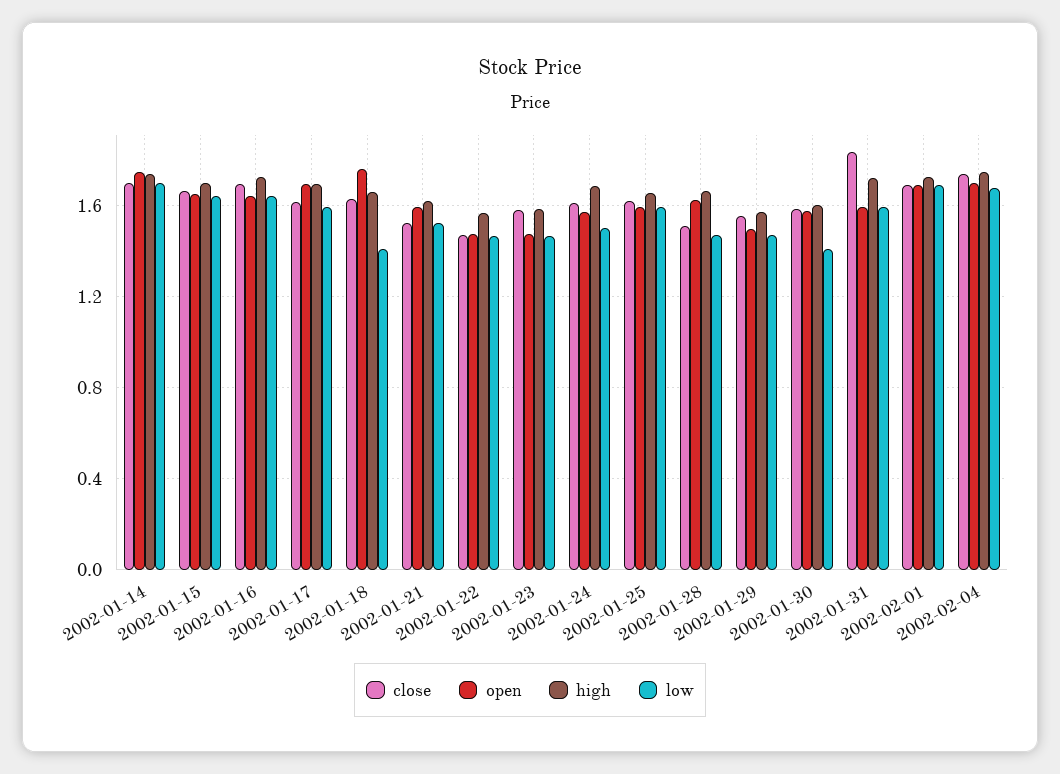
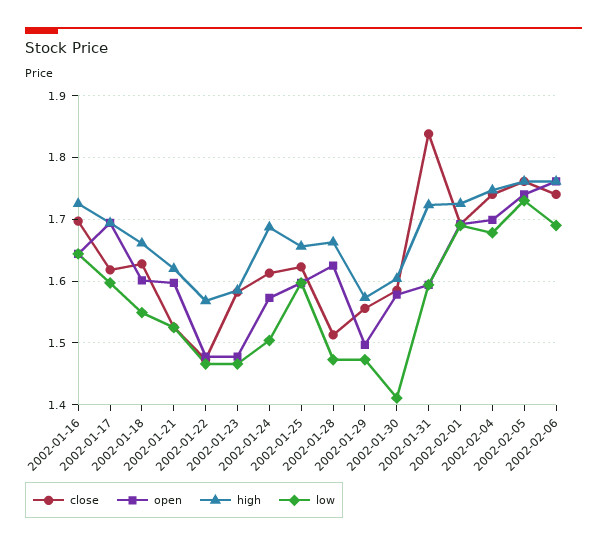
close, 2002-01-14: 1.7 -> none
open, 2002-01-14: 1.75 -> none
high, 2002-01-14: 1.75 -> none
low, 2002-01-14: 1.7 -> none
close, 2002-01-15: 1.65 -> none
open, 2002-01-15: 1.65 -> none
high, 2002-01-15: 1.7 -> none
low, 2002-01-15: 1.65 -> none
open, 2002-01-18: 1.75 -> 1.6
low, 2002-01-18: 1.4 -> 1.55
close, 2002-02-05: none -> 1.76
open, 2002-02-05: none -> 1.74
high, 2002-02-05: none -> 1.76
low, 2002-02-05: none -> 1.73
close, 2002-02-06: none -> 1.74
open, 2002-02-06: none -> 1.76
high, 2002-02-06: none -> 1.76
low, 2002-02-06: none -> 1.69

